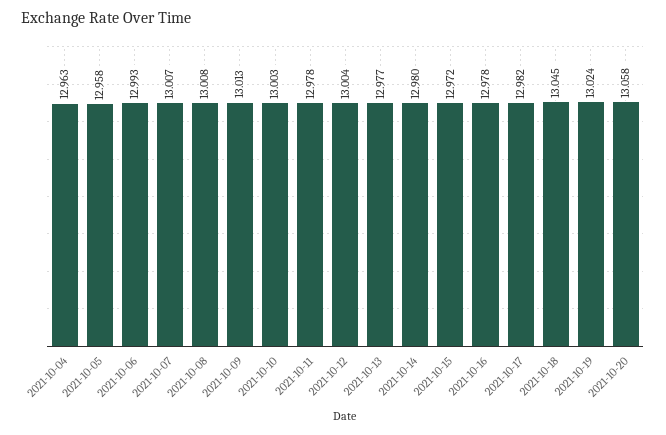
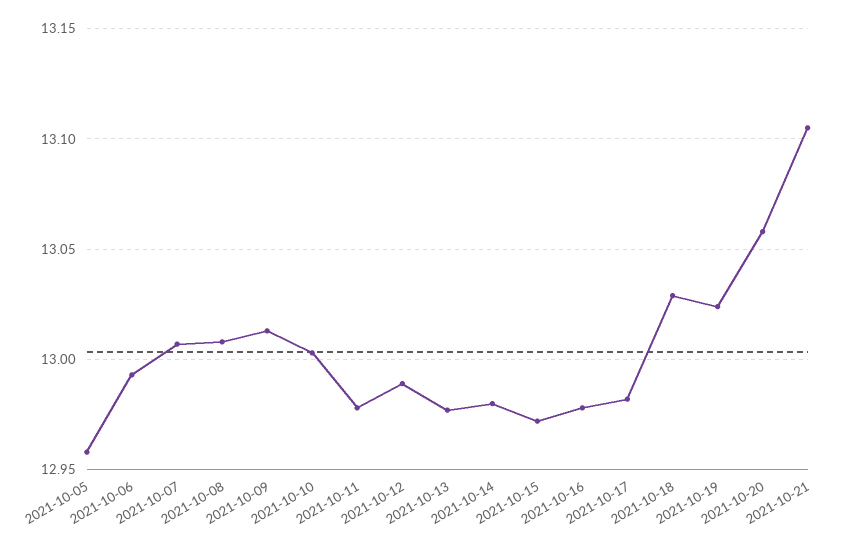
2021-10-04: 12.963 -> none
2021-10-12: 13.004 -> 12.99
2021-10-18: 13.045 -> 13.03
2021-10-21: none -> 13.105

